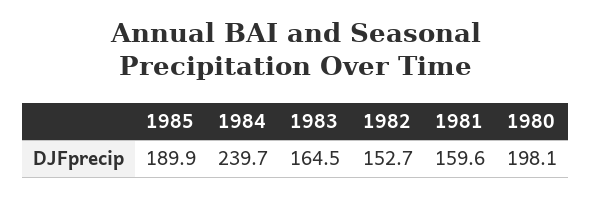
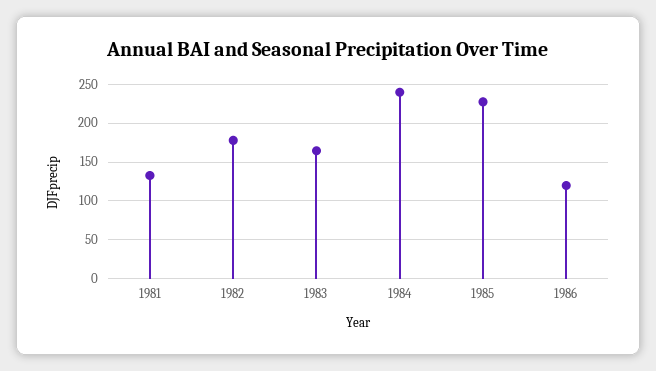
1985: 189.9 -> 230
1982: 152.7 -> 180
1981: 159.6 -> 130
1980: 198.1 -> none
1986: none -> 120

